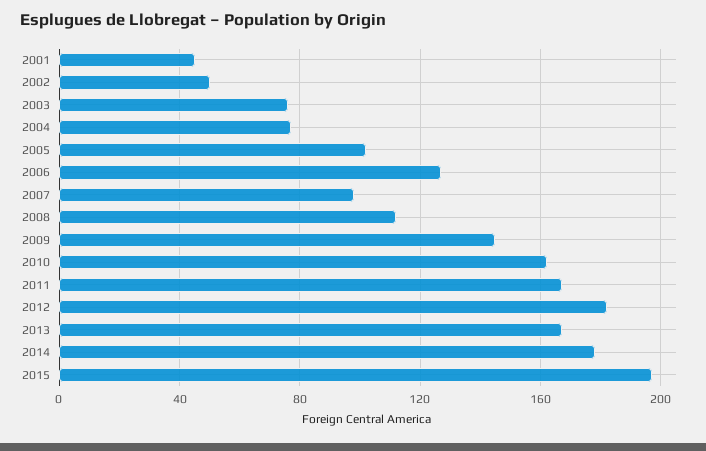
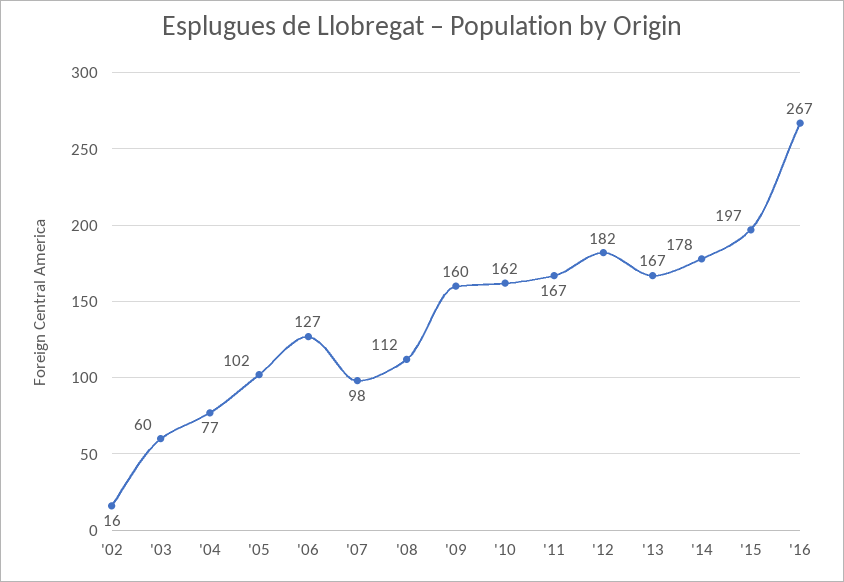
2001: 45 -> none
2002: 50 -> 16
2003: 75 -> 60
2009: 145 -> 160
'16: none -> 267

